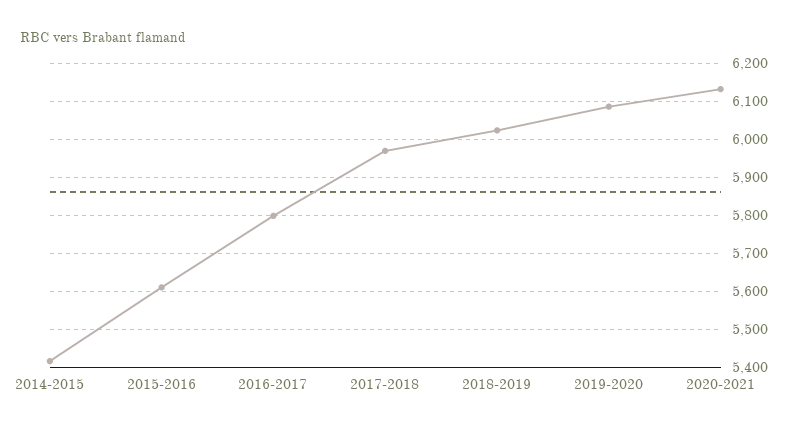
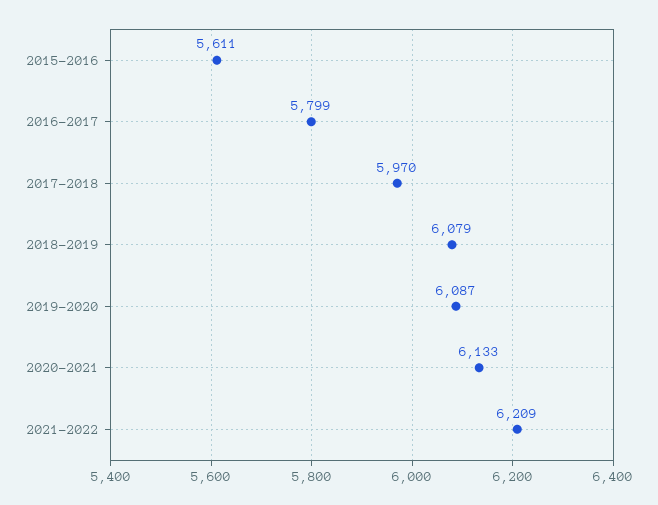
2014-2015: 5420 -> none
2018-2019: 6020 -> 6079
2021-2022: none -> 6209

